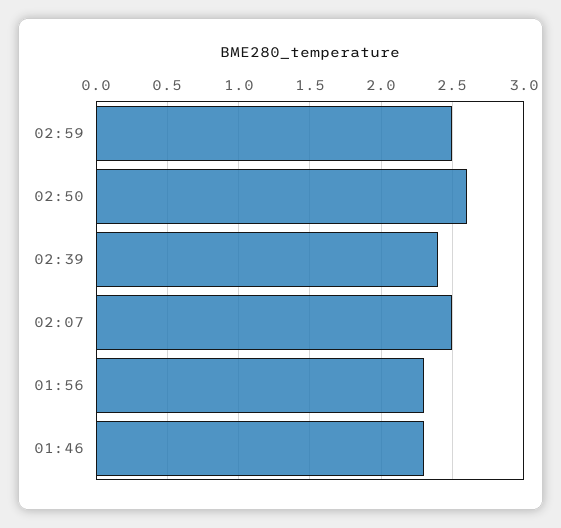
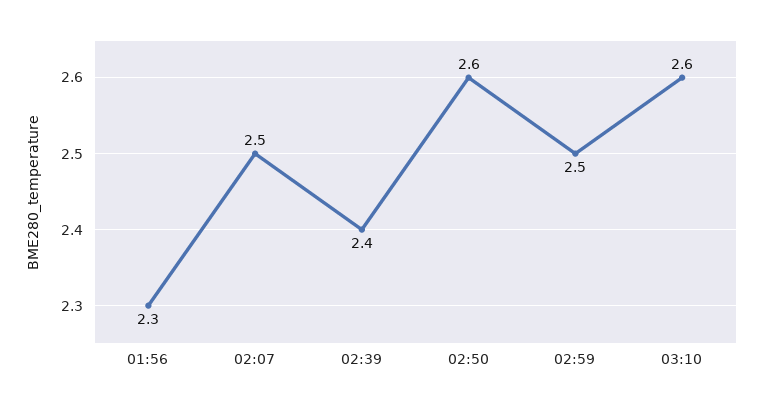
01:46: 2.3 -> none
03:10: none -> 2.6

